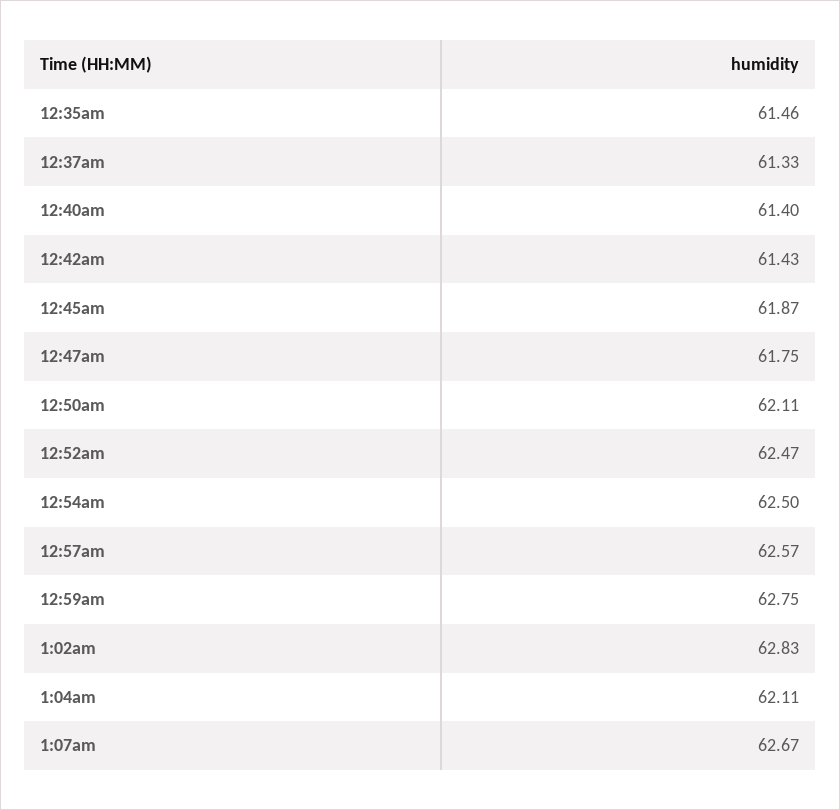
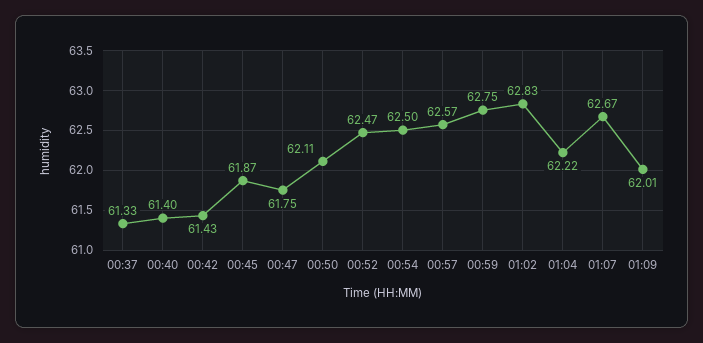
12:35am: 61.46 -> none
1:04am: 62.11 -> 62.22
01:09: none -> 62.01

